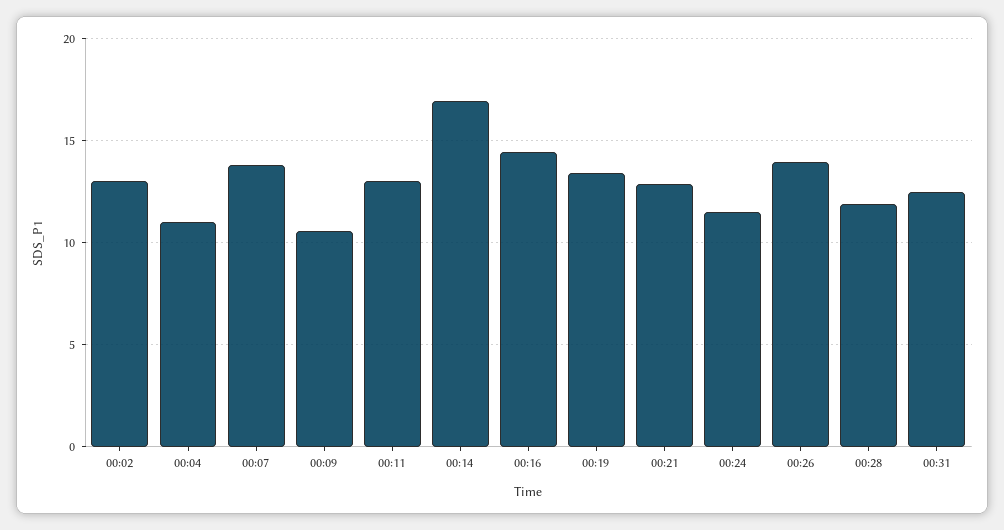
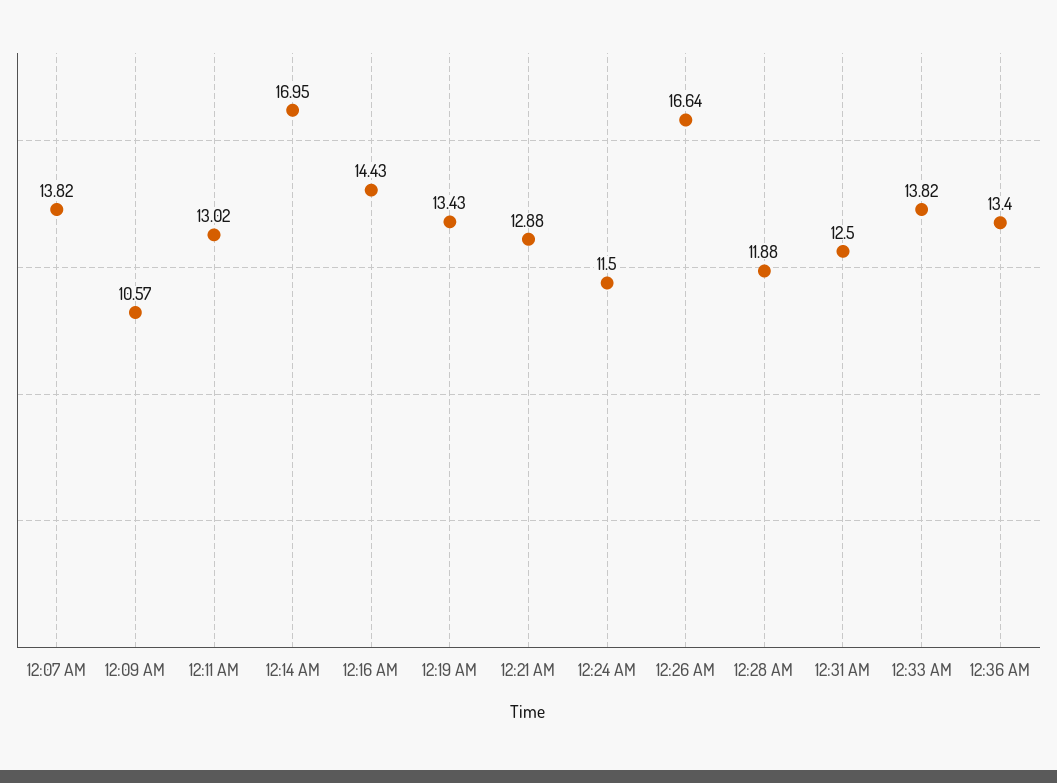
00:02: 13 -> none
00:04: 11 -> none
00:26: 14 -> 16.64
12:33 AM: none -> 13.82
12:36 AM: none -> 13.4

